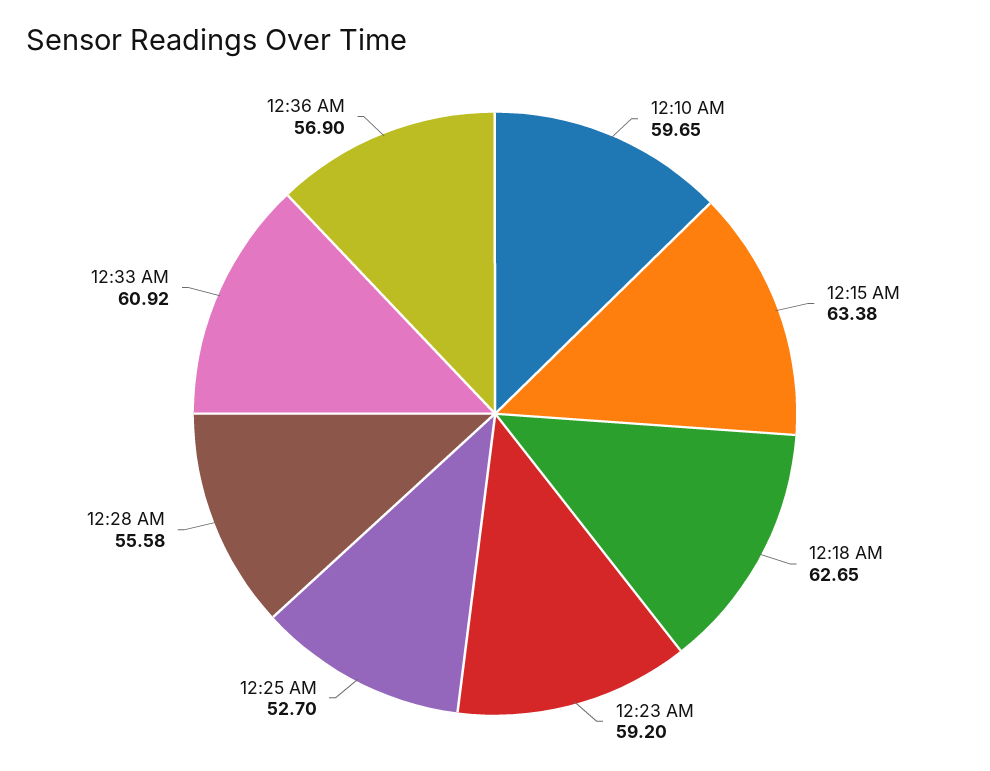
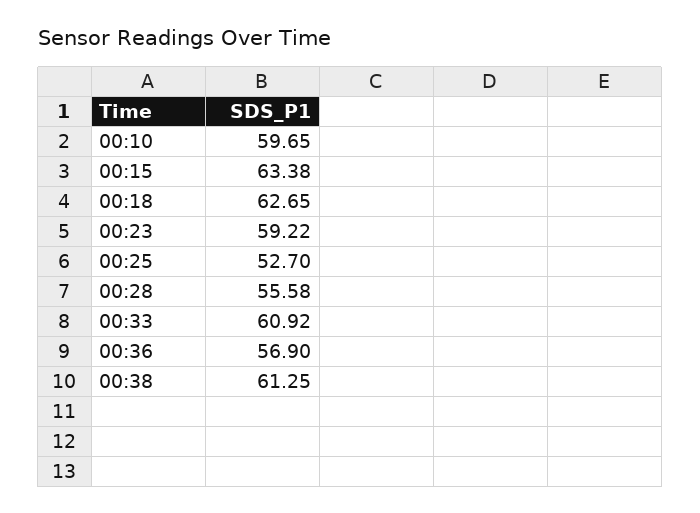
12:23 AM: 59.2 -> 59.22
00:38: none -> 61.25

